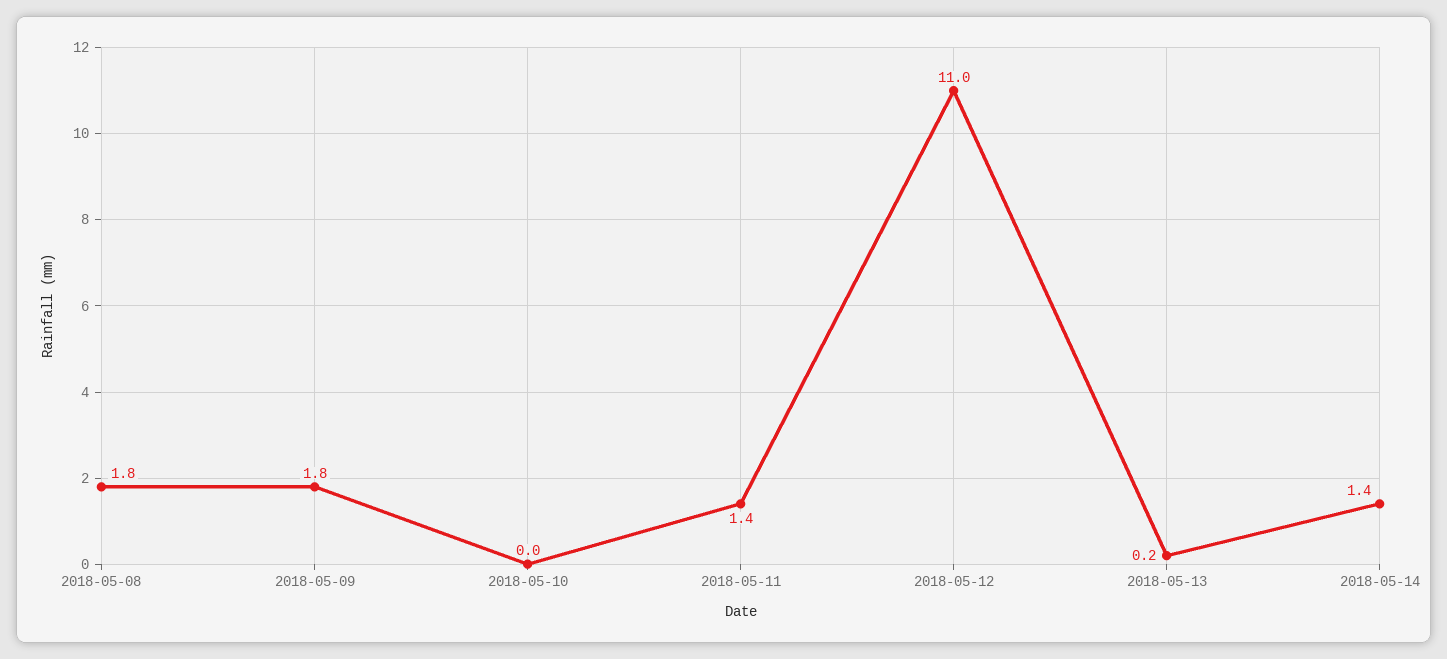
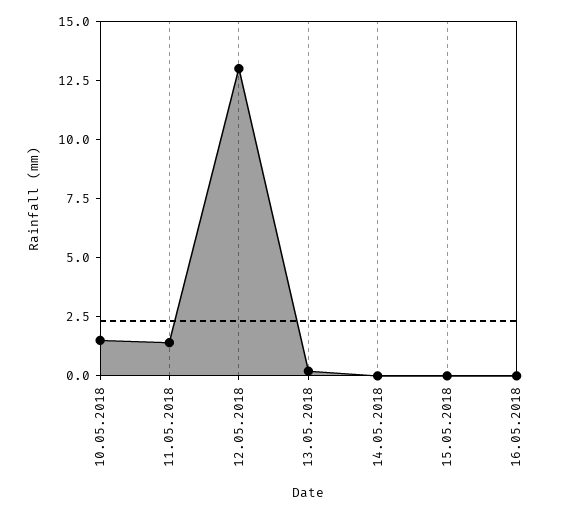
2018-05-08: 1.8 -> none
2018-05-09: 1.8 -> none
2018-05-10: 0 -> 1.5
2018-05-12: 11 -> 13
2018-05-14: 1.4 -> 0
15.05.2018: none -> 0
16.05.2018: none -> 0

